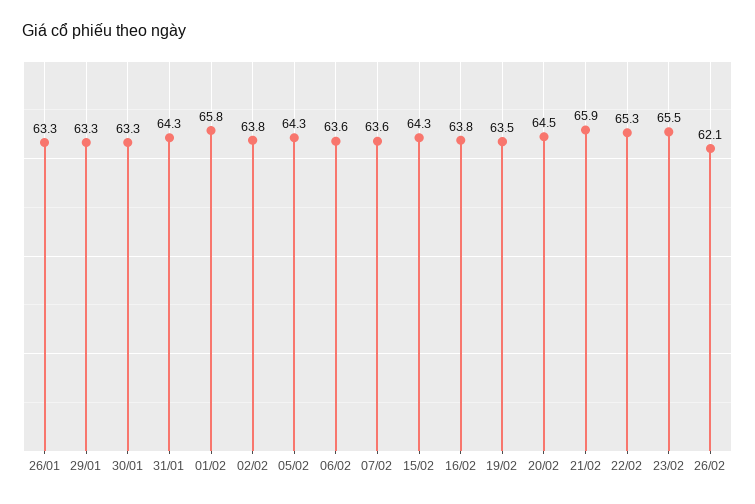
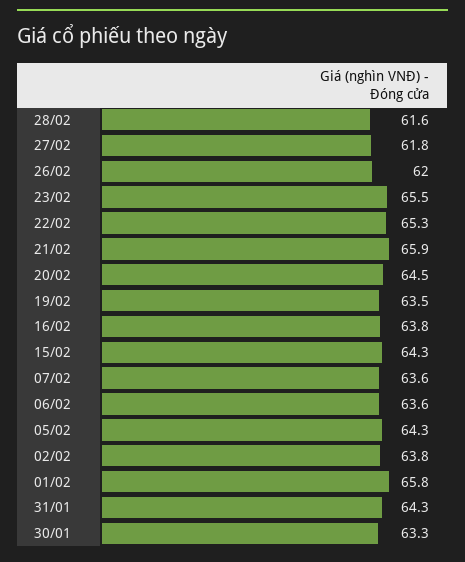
26/01: 63.3 -> none
29/01: 63.3 -> none
26/02: 62.1 -> 62
28/02: none -> 61.6
27/02: none -> 61.8

